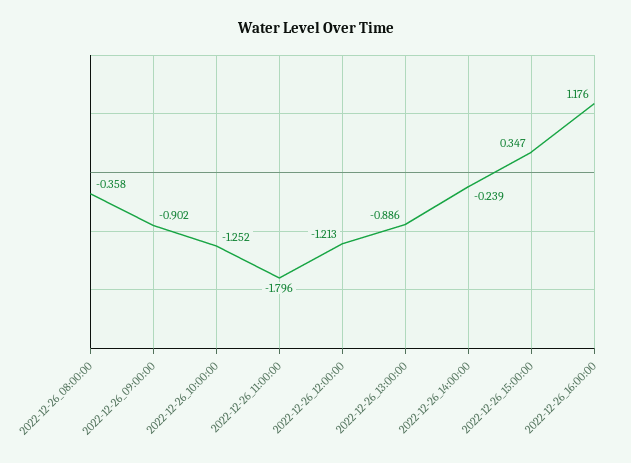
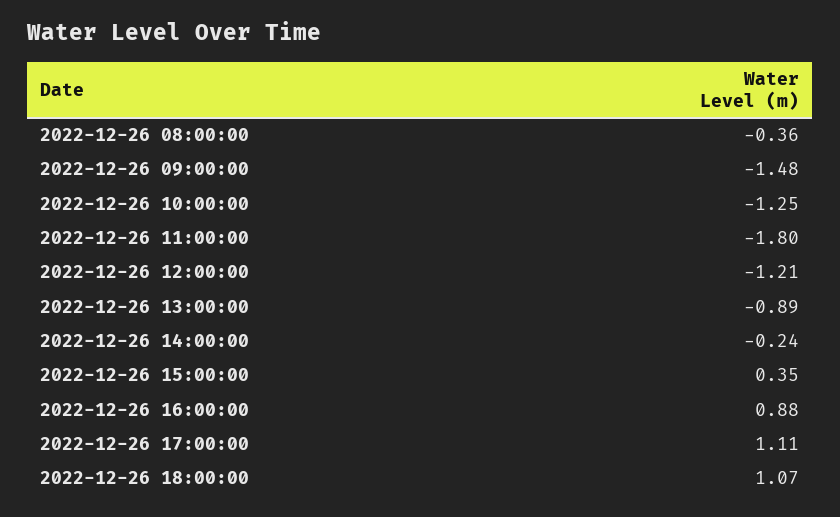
2022-12-26_09:00:00: -0.902 -> -1.48
2022-12-26_16:00:00: 1.176 -> 0.88
2022-12-26 17:00:00: none -> 1.11
2022-12-26 18:00:00: none -> 1.07

